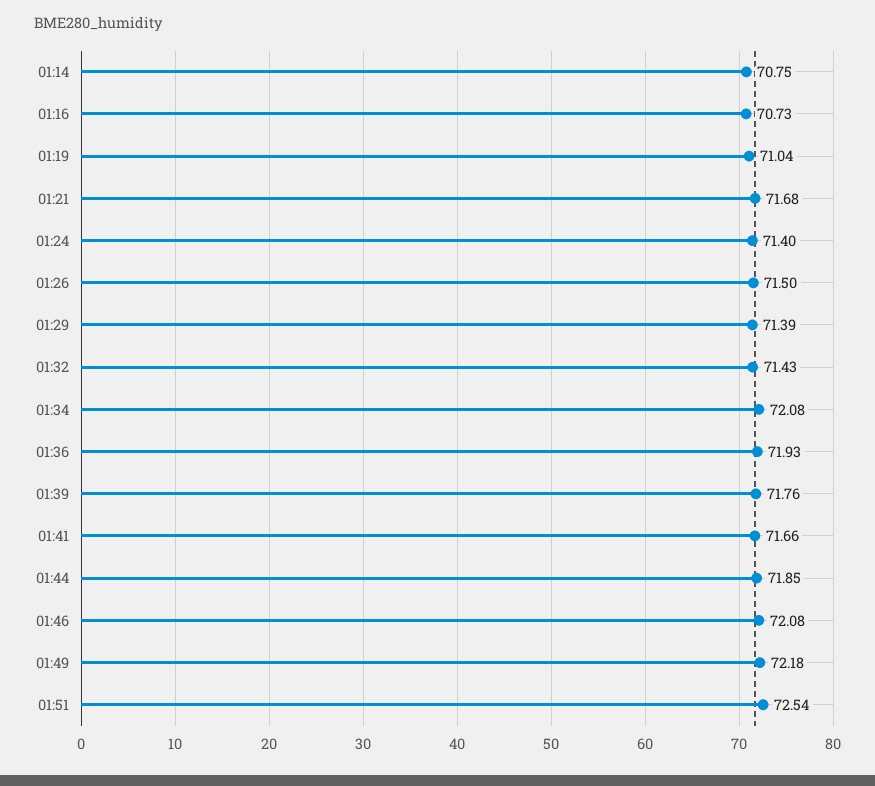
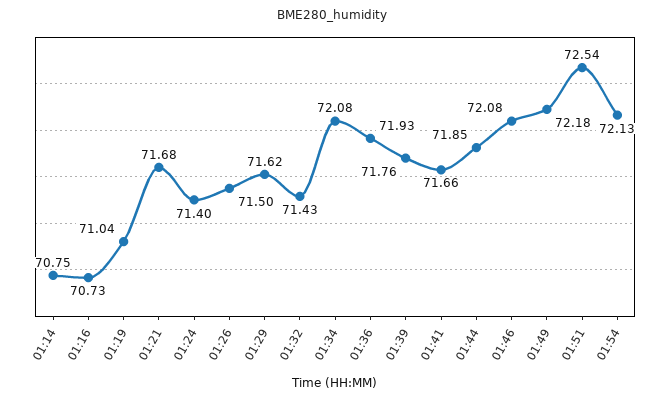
01:29: 71.39 -> 71.62
01:54: none -> 72.13

